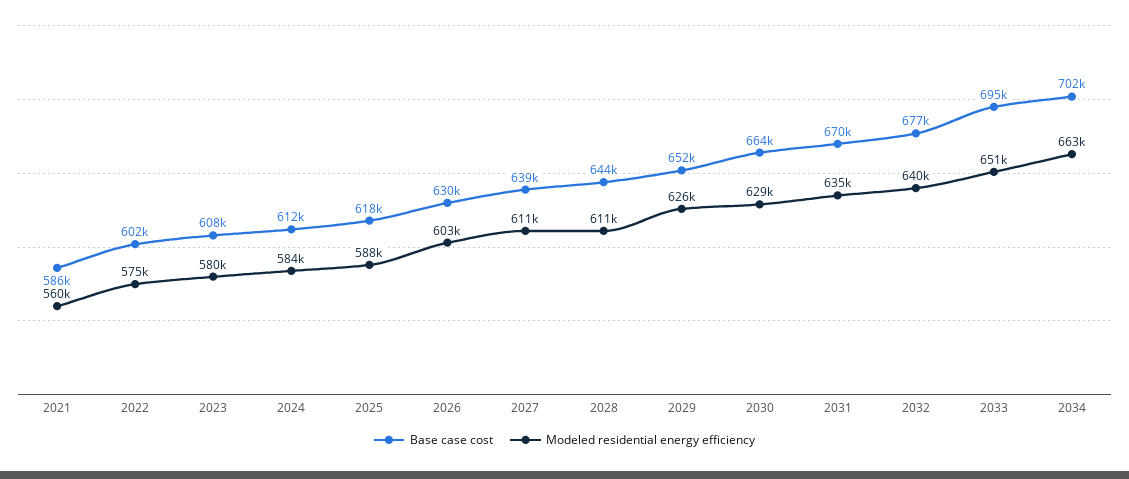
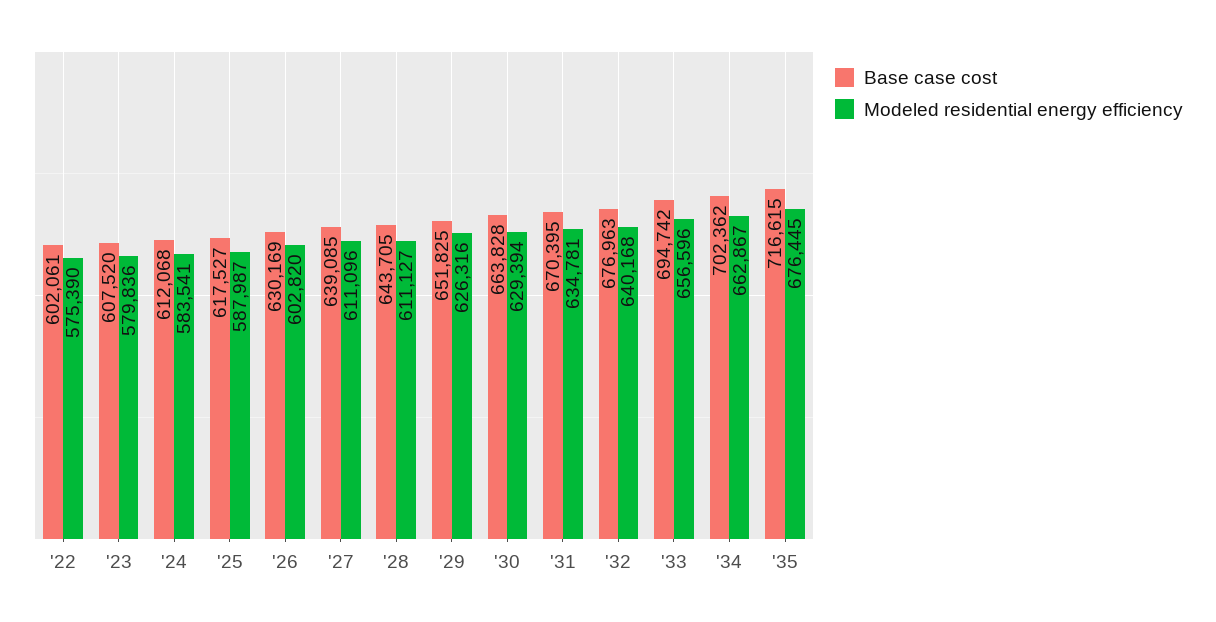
Base case cost, 2021: 586000 -> none
Modeled residential energy efficiency, 2021: 560000 -> none
Modeled residential energy efficiency, 2033: 651000 -> 656596
Base case cost, '35: none -> 716615
Modeled residential energy efficiency, '35: none -> 676445

